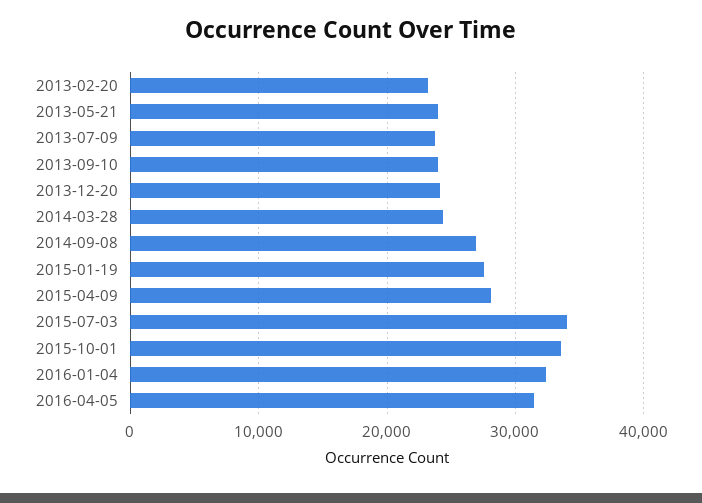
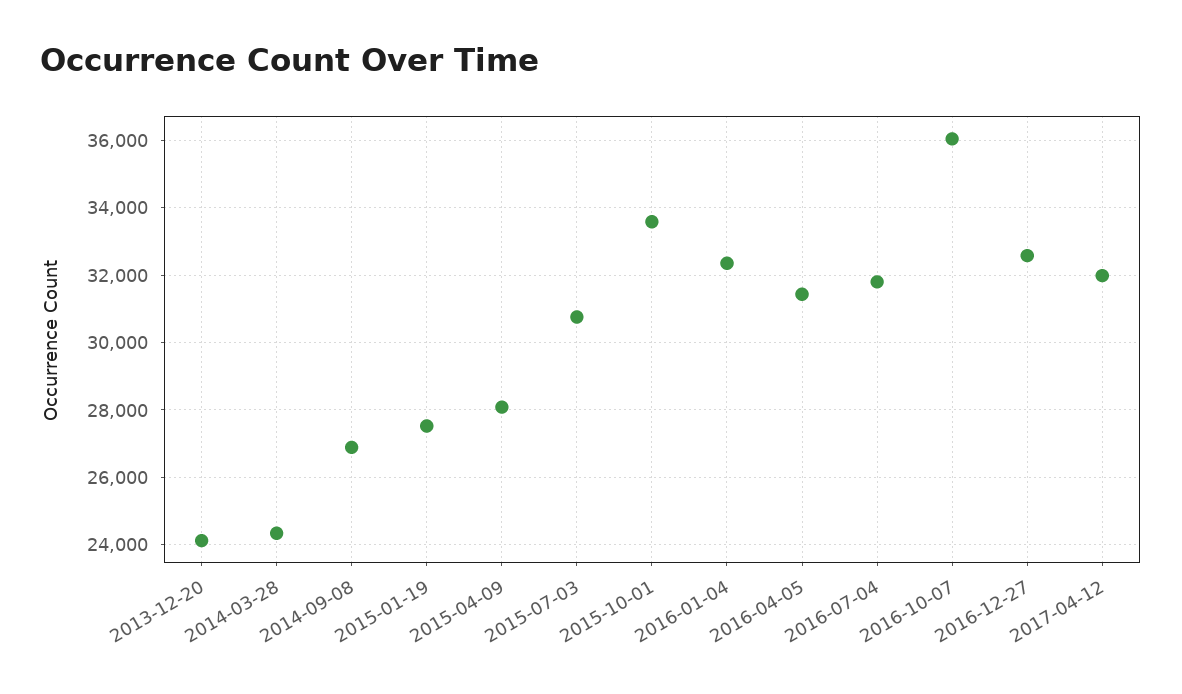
2013-02-20: 23000 -> none
2013-05-21: 24000 -> none
2013-07-09: 24000 -> none
2013-09-10: 24000 -> none
2015-07-03: 34000 -> 30800
2016-07-04: none -> 31800
2016-10-07: none -> 36000
2016-12-27: none -> 32600
2017-04-12: none -> 32000

